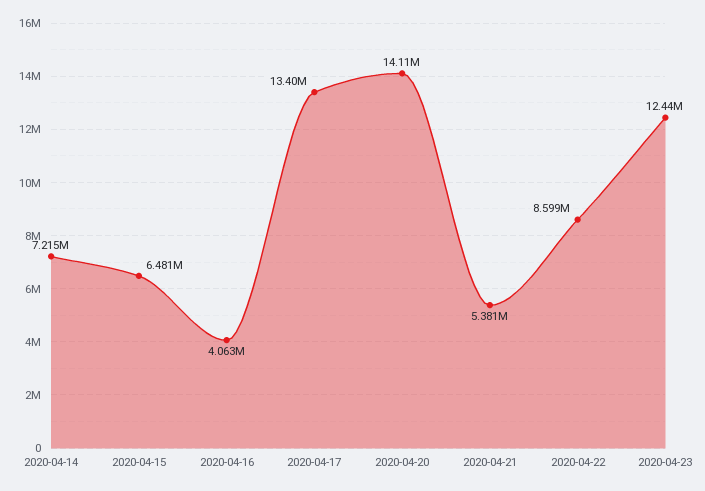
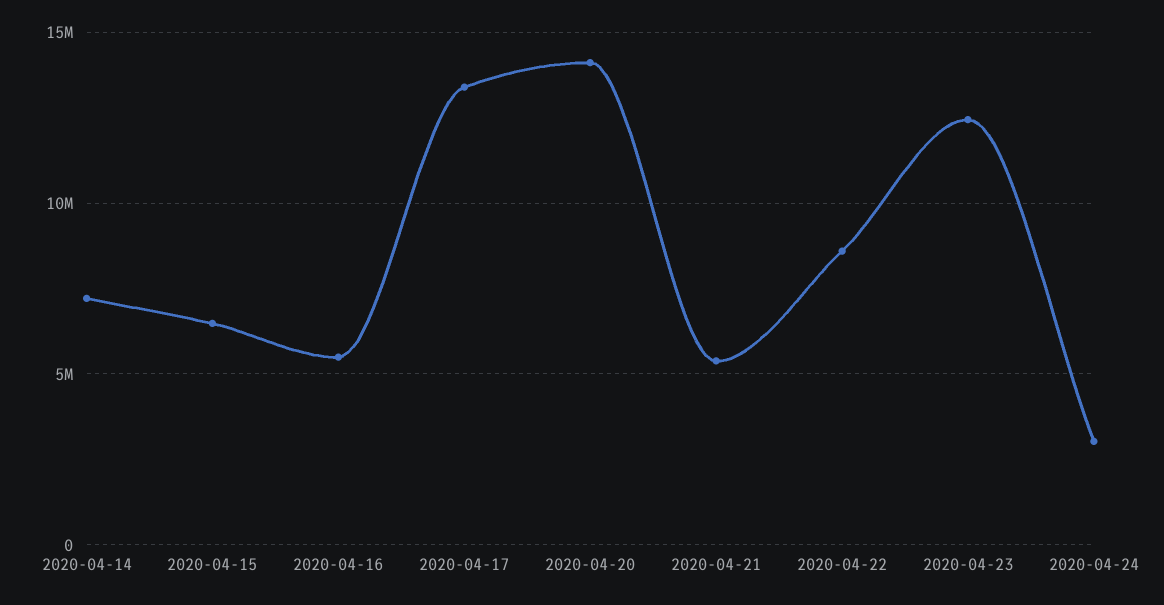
2020-04-16: 4063000 -> 5500000
2020-04-24: none -> 3000000

